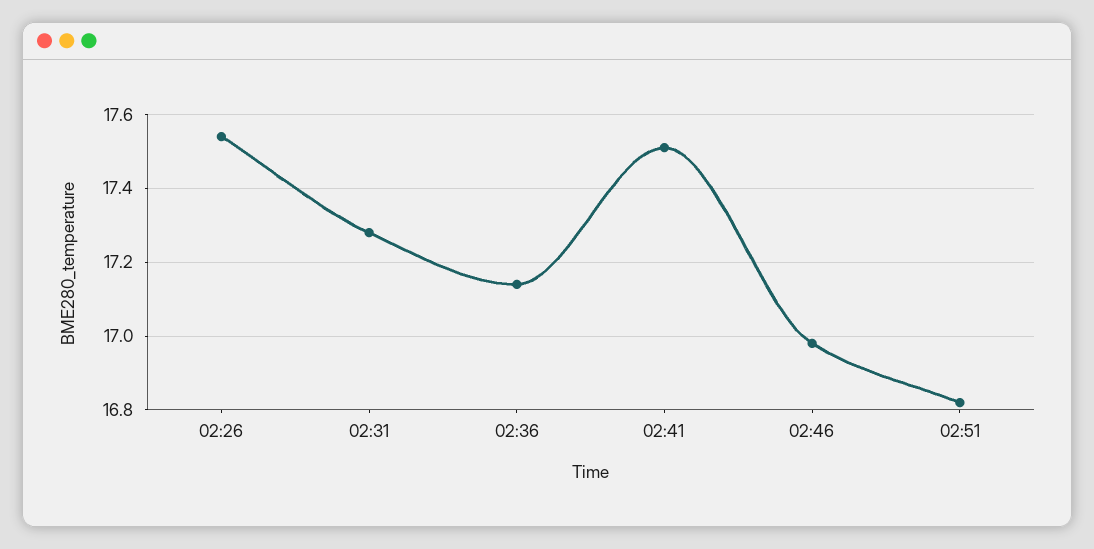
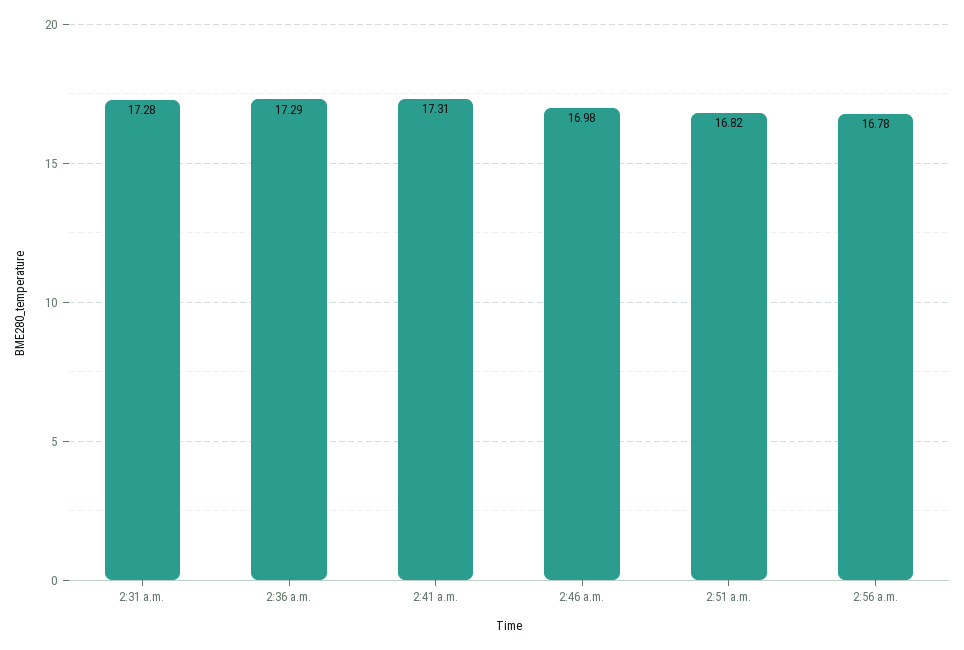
02:26: 17.55 -> none
02:36: 17.15 -> 17.29
02:41: 17.5 -> 17.31
2:56 a.m.: none -> 16.78

